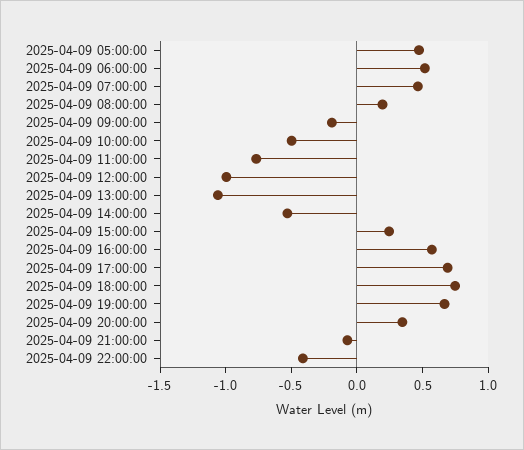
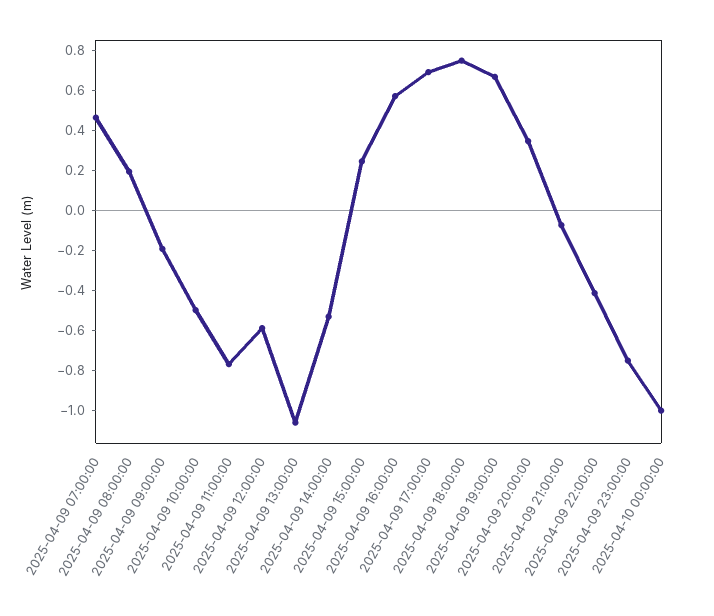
2025-04-09 05:00:00: 0.5 -> none
2025-04-09 06:00:00: 0.5 -> none
2025-04-09 12:00:00: -1 -> -0.6
2025-04-09 23:00:00: none -> -0.75
2025-04-10 00:00:00: none -> -1

